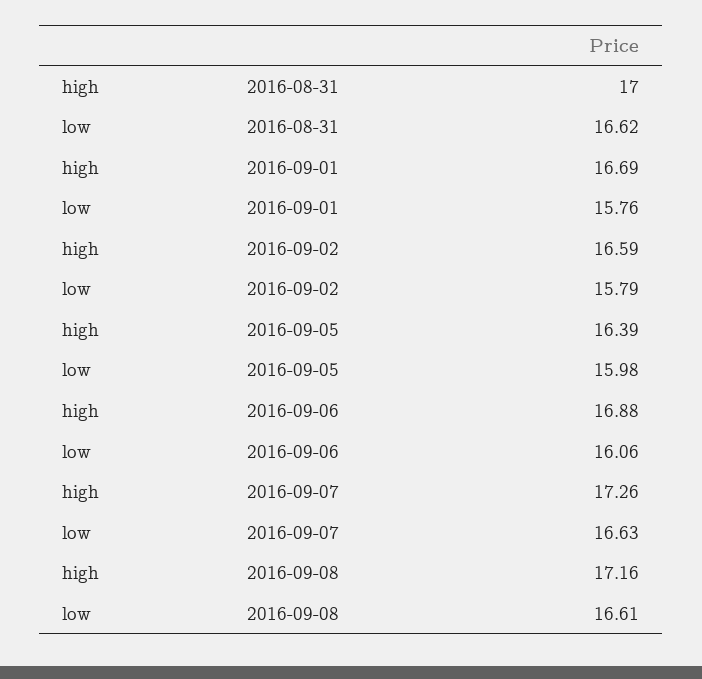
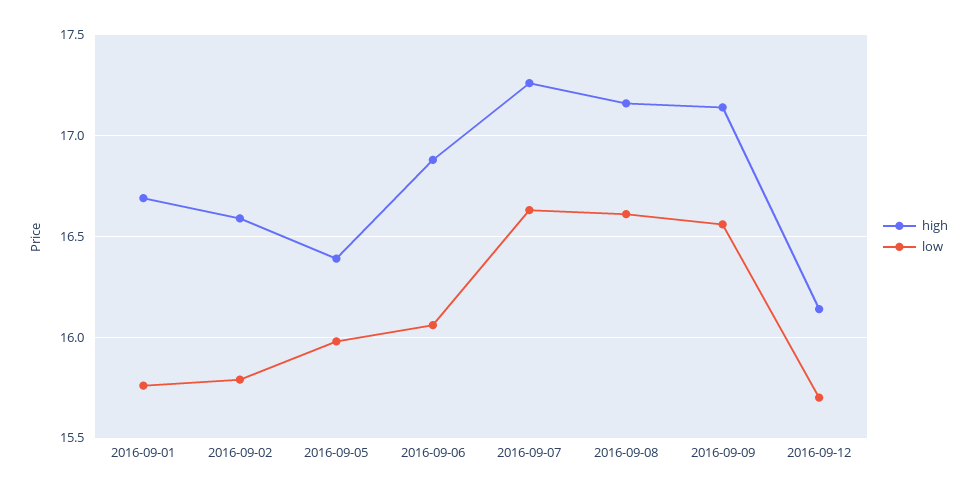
high, 2016-08-31: 17 -> none
low, 2016-08-31: 16.62 -> none
high, 2016-09-09: none -> 17.15
low, 2016-09-09: none -> 16.55
high, 2016-09-12: none -> 16.15
low, 2016-09-12: none -> 15.7

